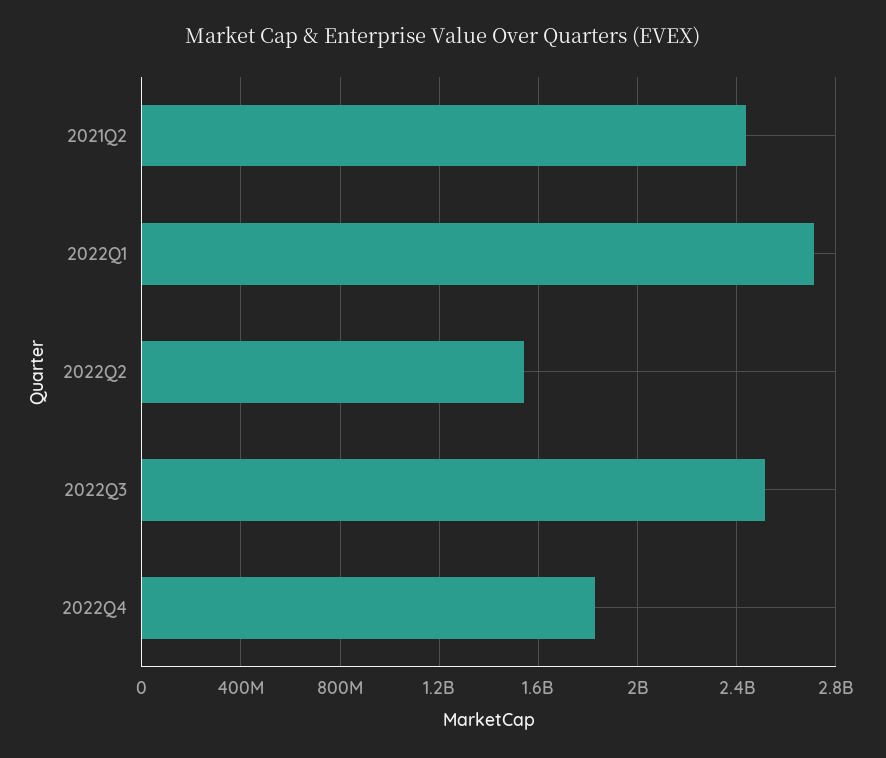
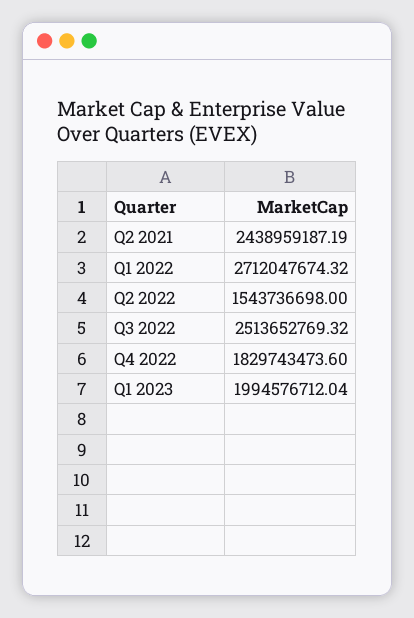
Q1 2023: none -> 1994576712.04

